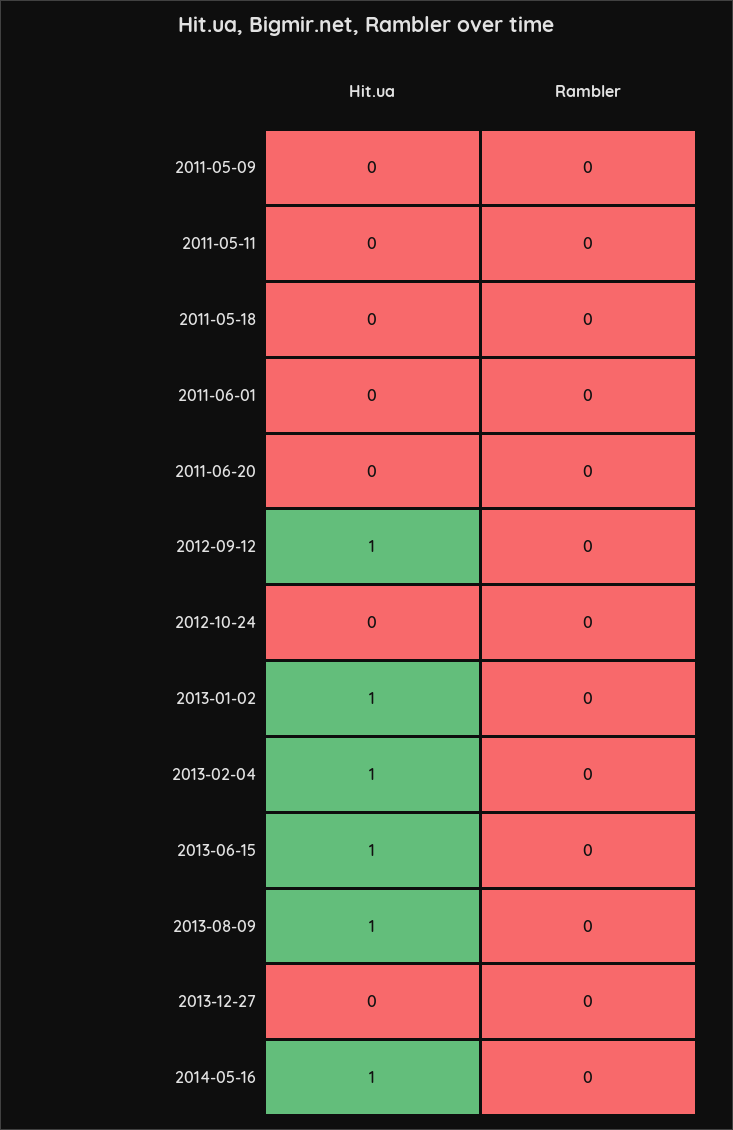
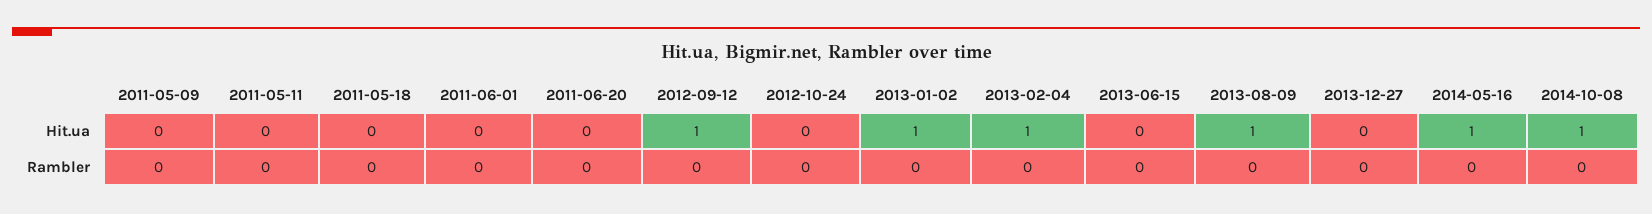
Hit.ua, 2013-06-15: 1 -> 0
Hit.ua, 2014-10-08: none -> 1
Rambler, 2014-10-08: none -> 0

